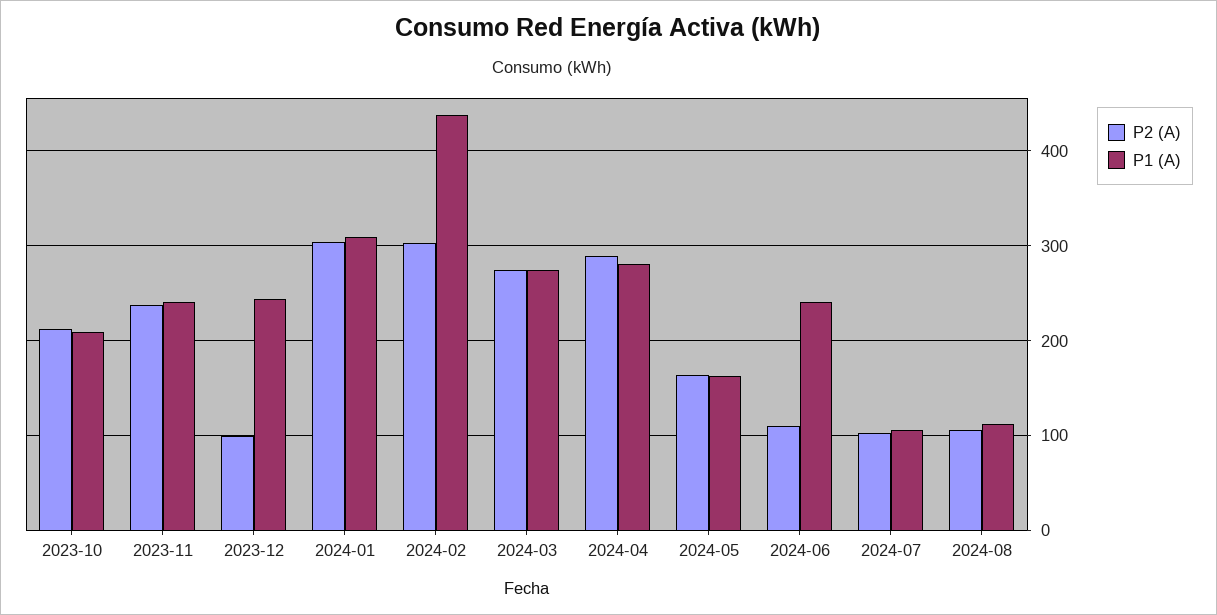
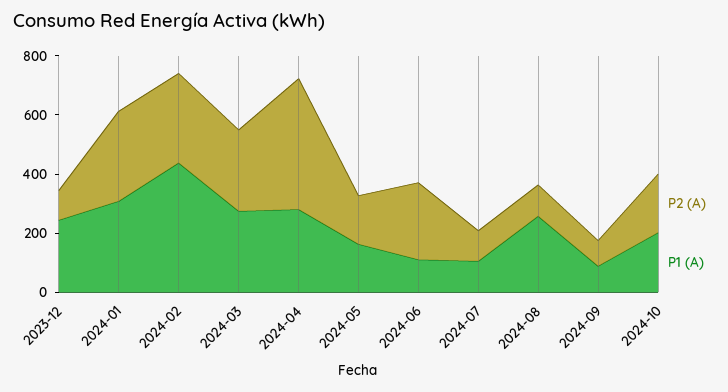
P2 (A), 2023-10: 210 -> none
P1 (A), 2023-10: 210 -> none
P2 (A), 2023-11: 240 -> none
P1 (A), 2023-11: 240 -> none
P2 (A), 2024-04: 290 -> 450
P2 (A), 2024-06: 110 -> 250
P1 (A), 2024-06: 240 -> 100
P1 (A), 2024-08: 110 -> 250
P2 (A), 2024-09: none -> 100
P1 (A), 2024-09: none -> 100
P2 (A), 2024-10: none -> 200
P1 (A), 2024-10: none -> 200

